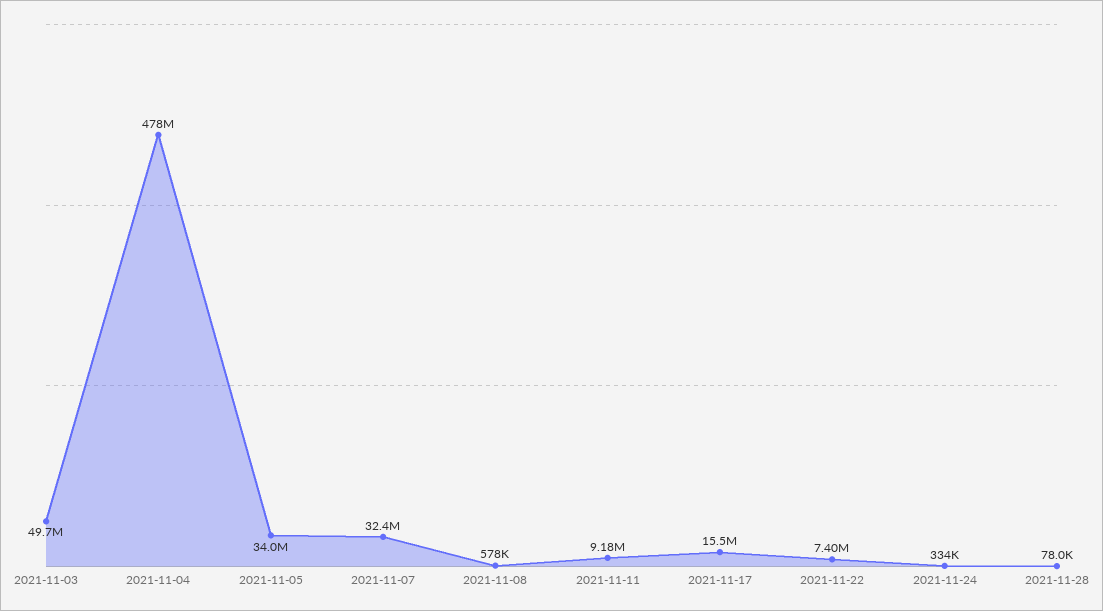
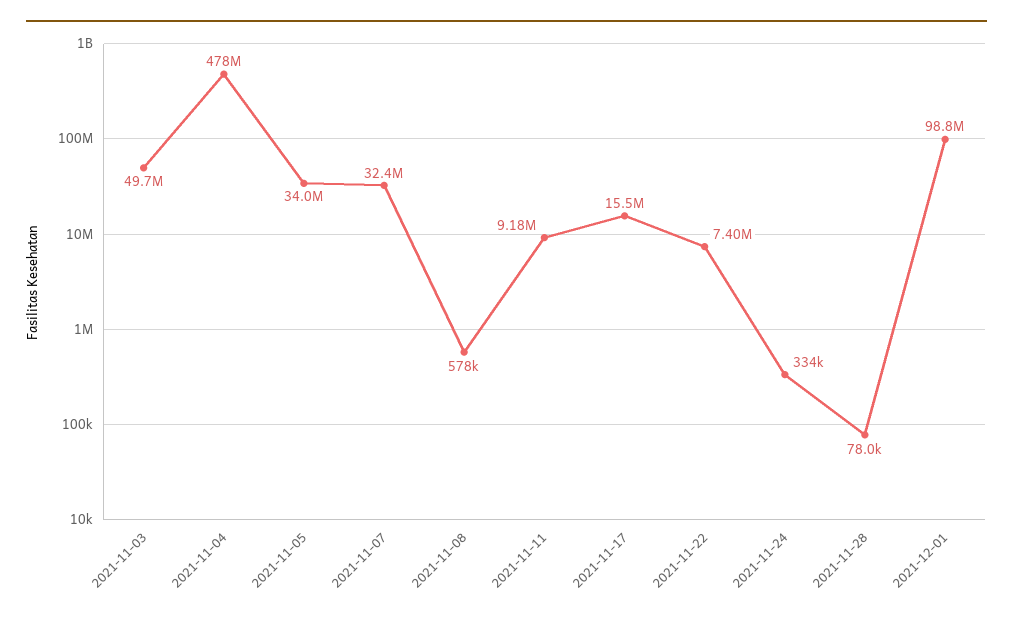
2021-12-01: none -> 98800000

